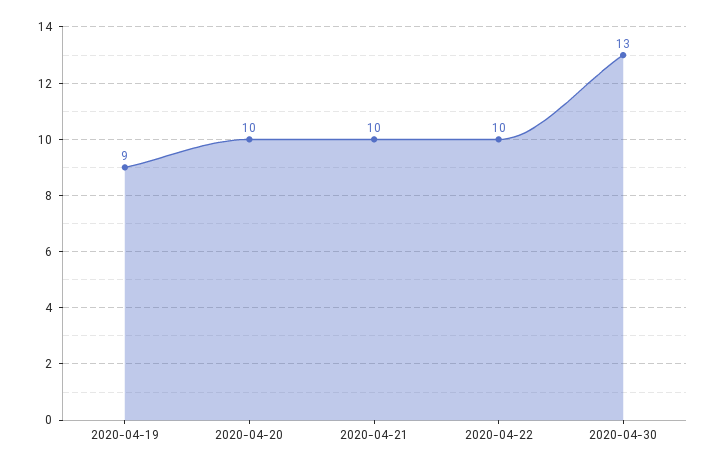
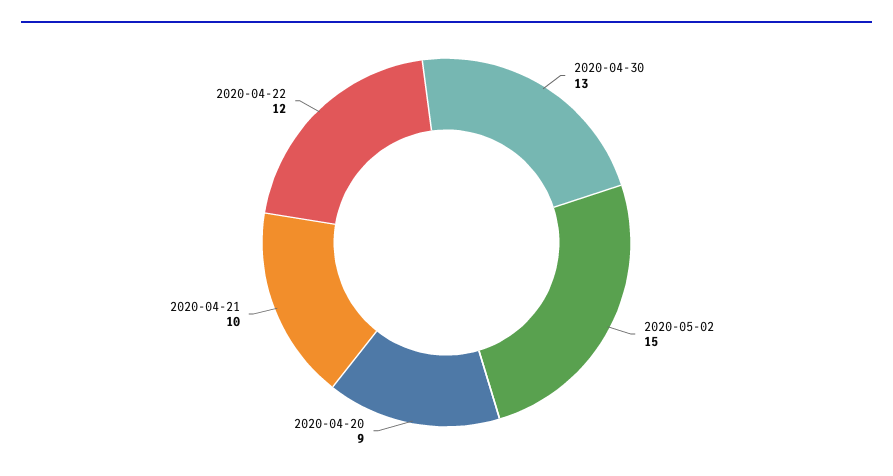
2020-04-19: 9 -> none
2020-04-20: 10 -> 9
2020-04-22: 10 -> 12
2020-05-02: none -> 15

